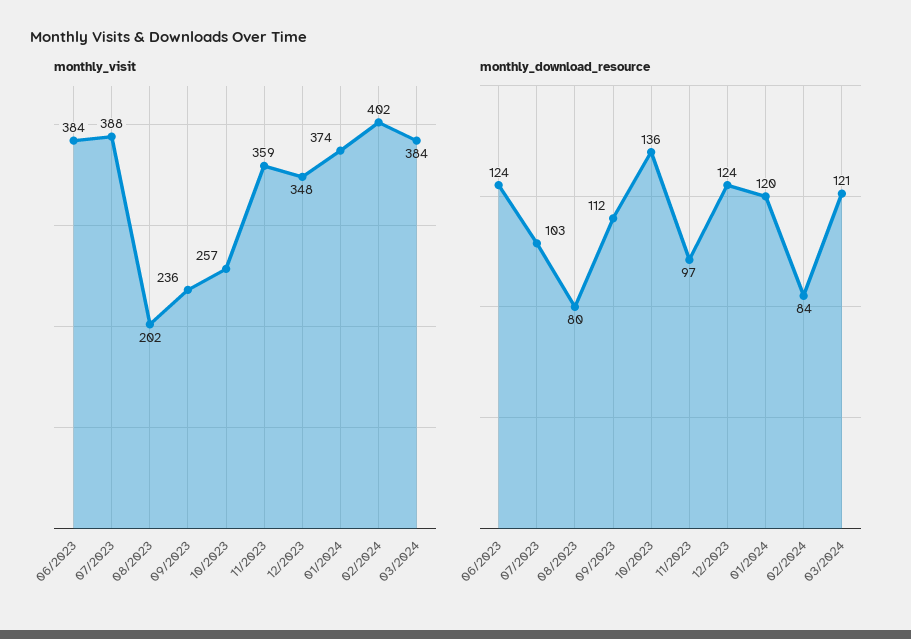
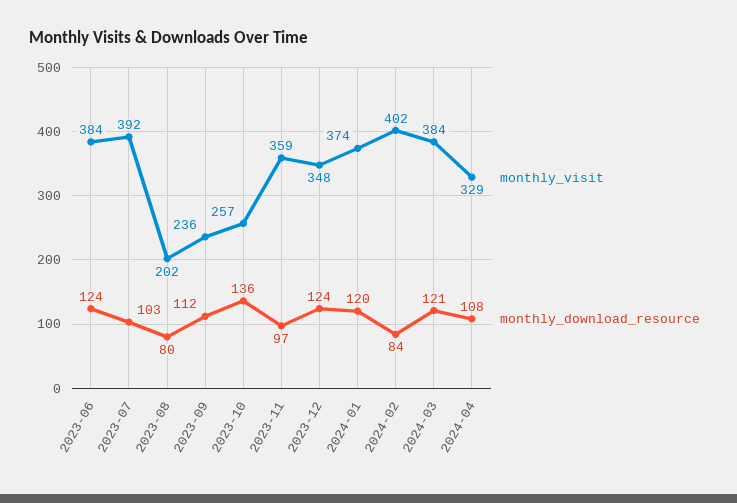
monthly_visit, 07/2023: 388 -> 392
monthly_visit, 2024-04: none -> 329
monthly_download_resource, 2024-04: none -> 108

